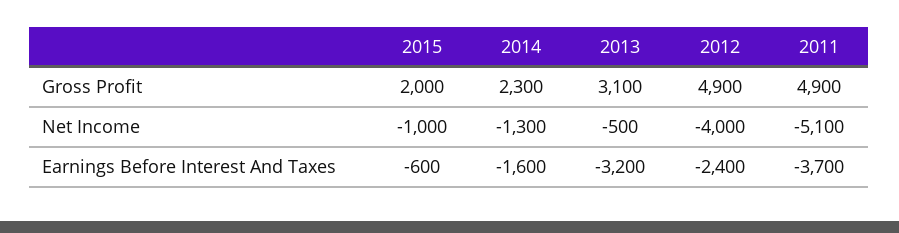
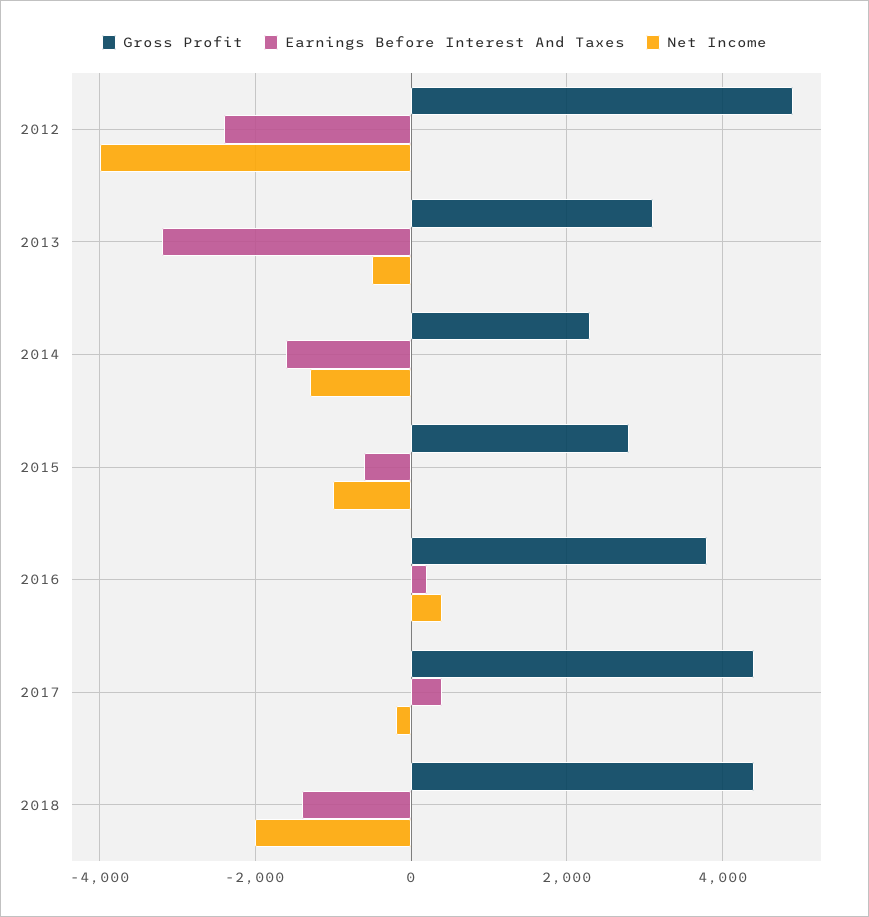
Gross Profit, 2015: 2000 -> 2800
Gross Profit, 2011: 4900 -> none
Net Income, 2011: -5100 -> none
Earnings Before Interest And Taxes, 2011: -3700 -> none
Gross Profit, 2016: none -> 3800
Earnings Before Interest And Taxes, 2016: none -> 200
Net Income, 2016: none -> 400
Gross Profit, 2017: none -> 4400
Earnings Before Interest And Taxes, 2017: none -> 400
Net Income, 2017: none -> -200
Gross Profit, 2018: none -> 4400
Earnings Before Interest And Taxes, 2018: none -> -1400
Net Income, 2018: none -> -2000

